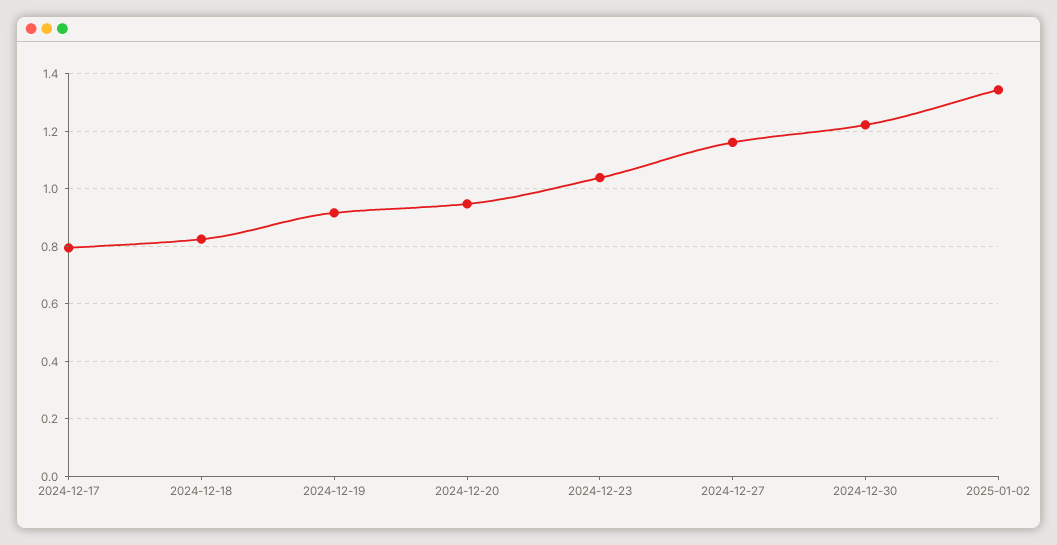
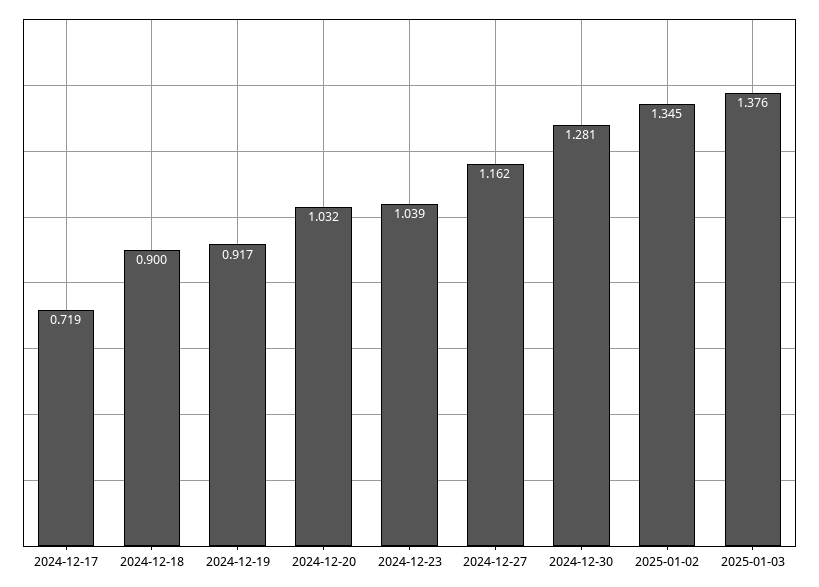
2024-12-17: 0.8 -> 0.719
2024-12-18: 0.825 -> 0.9
2024-12-20: 0.95 -> 1.032
2024-12-30: 1.225 -> 1.281
2025-01-03: none -> 1.376

